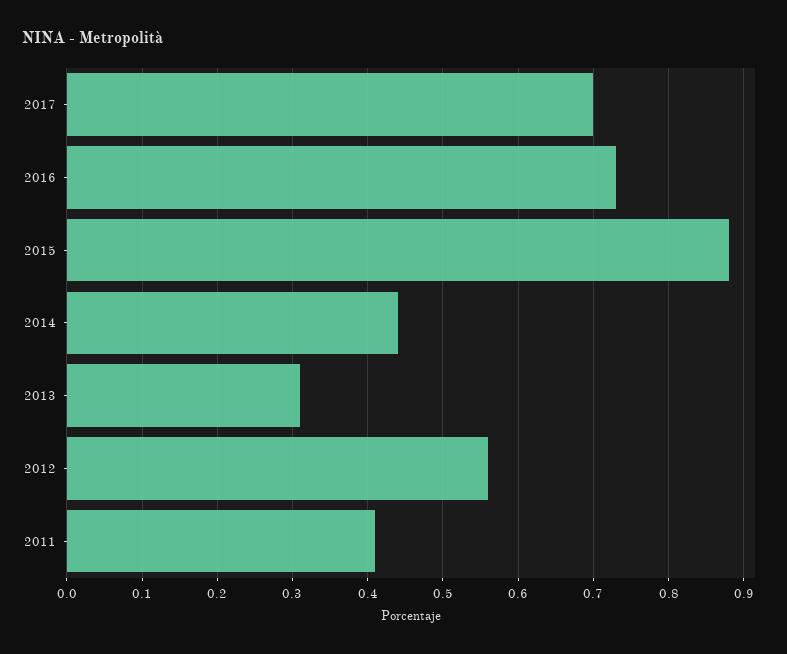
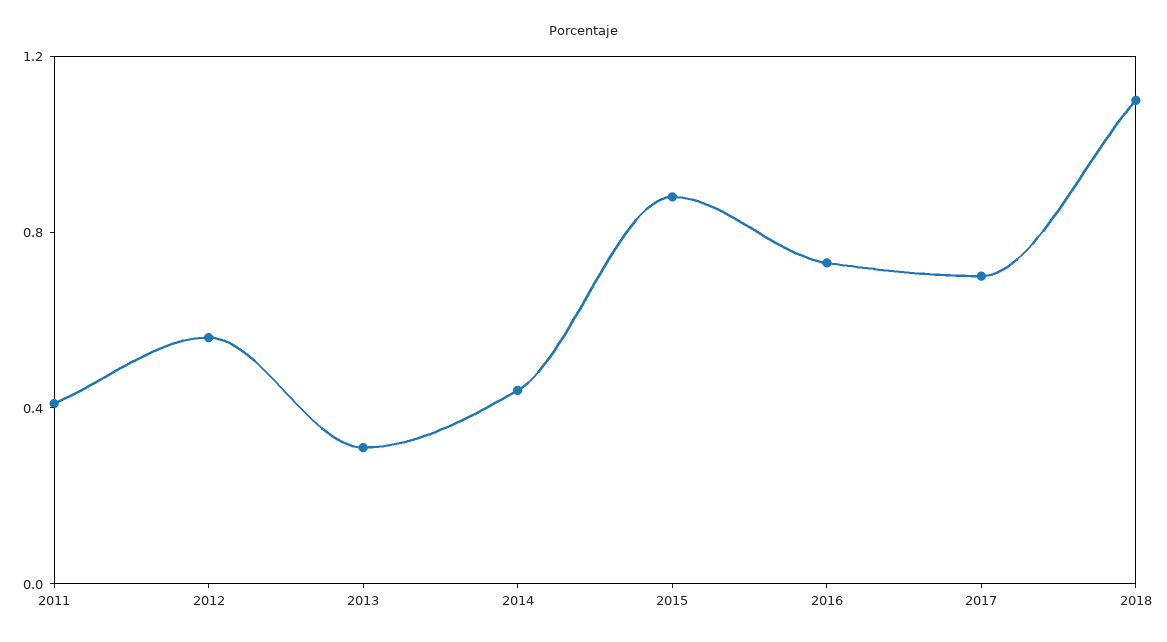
2018: none -> 1.1

